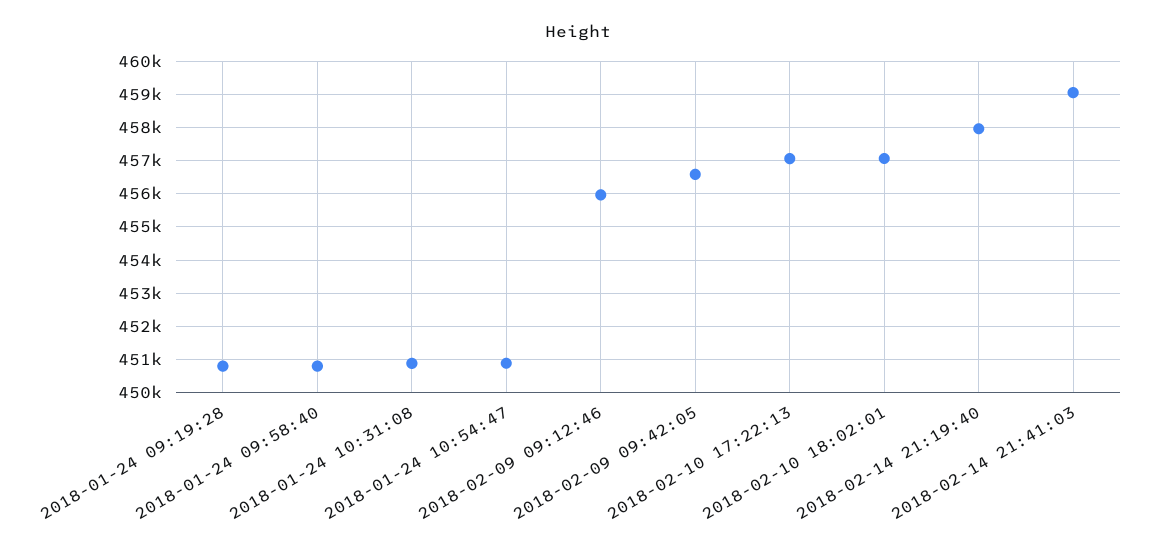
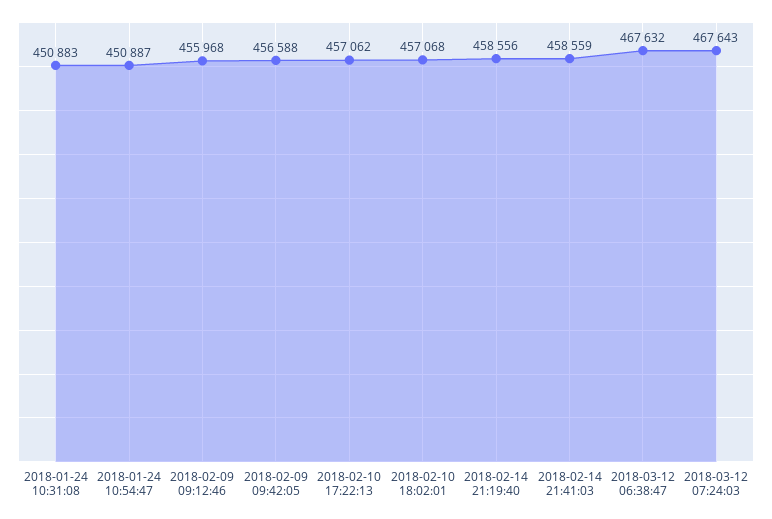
2018-01-24 09:19:28: 450800 -> none
2018-01-24 09:58:40: 450800 -> none
2018-02-14 21:19:40: 458000 -> 458556
2018-02-14 21:41:03: 459000 -> 458559
2018-03-12 06:38:47: none -> 467632
2018-03-12 07:24:03: none -> 467643

